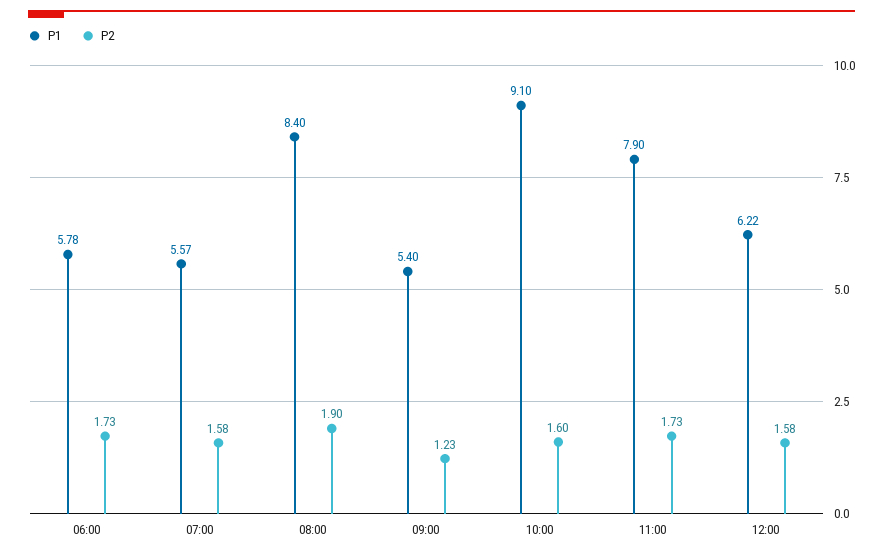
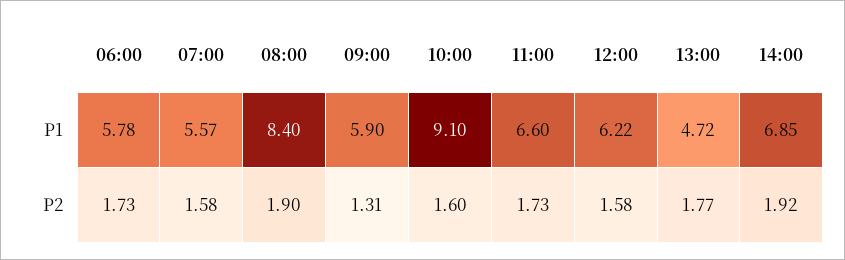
P1, 09:00: 5.4 -> 5.9
P2, 09:00: 1.23 -> 1.31
P1, 11:00: 7.9 -> 6.6
P1, 13:00: none -> 4.72
P1, 14:00: none -> 6.85
P2, 13:00: none -> 1.77
P2, 14:00: none -> 1.92

